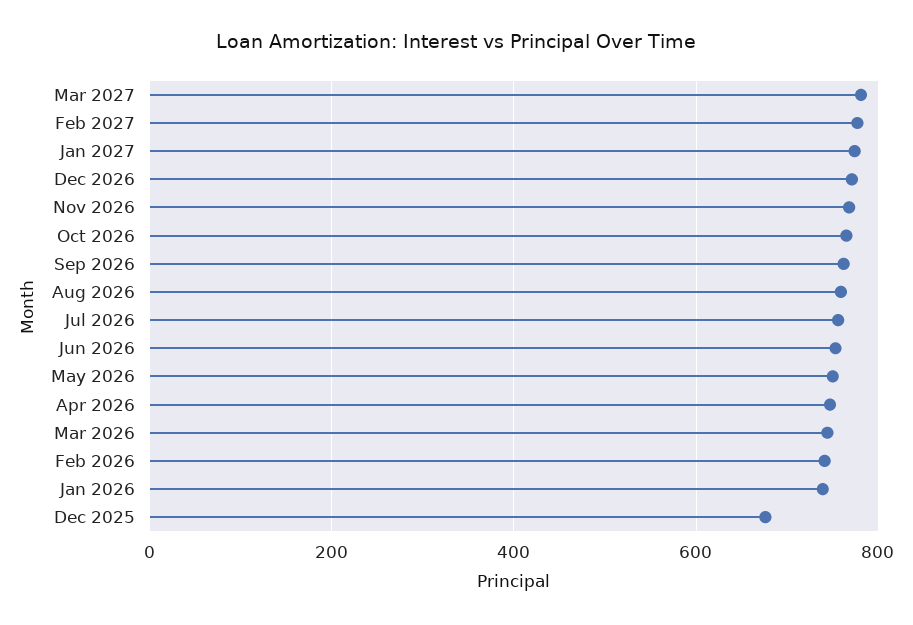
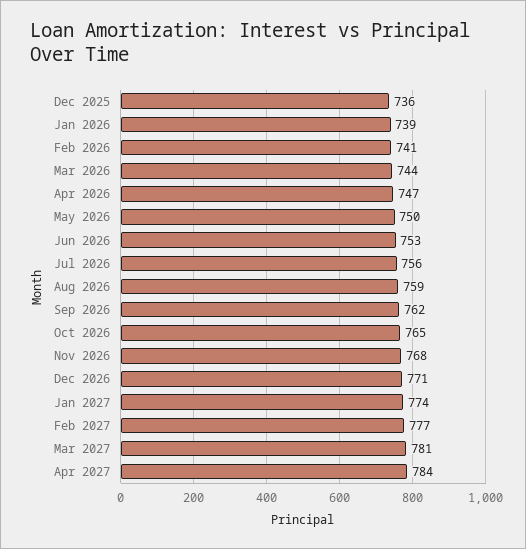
Dec 2025: 680 -> 736
Apr 2027: none -> 784

